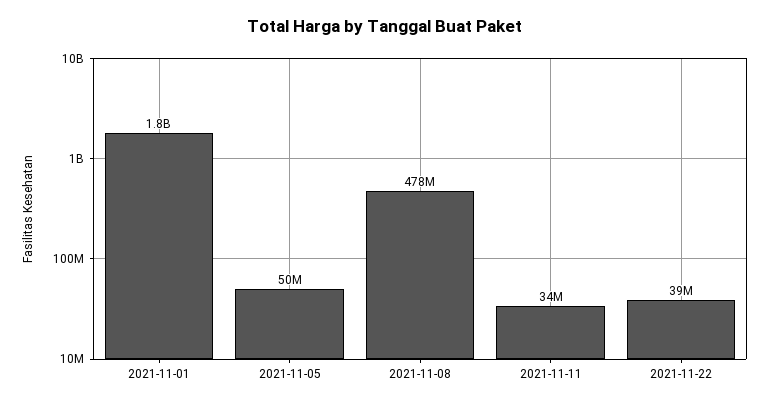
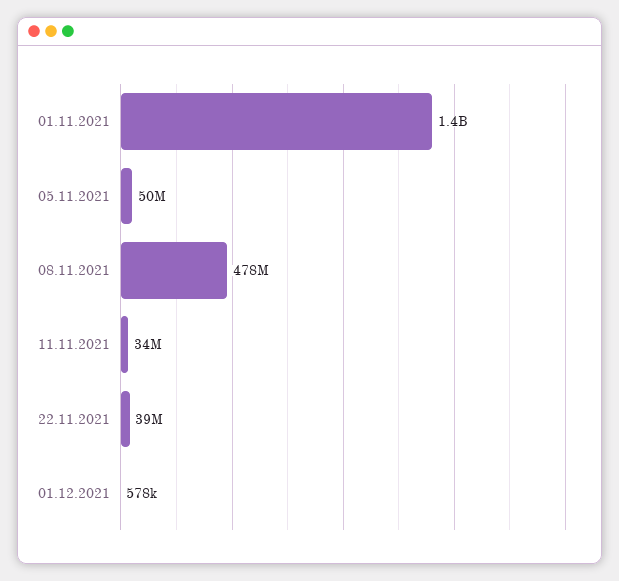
2021-11-01: 1800000000 -> 1400000000
01.12.2021: none -> 578000

